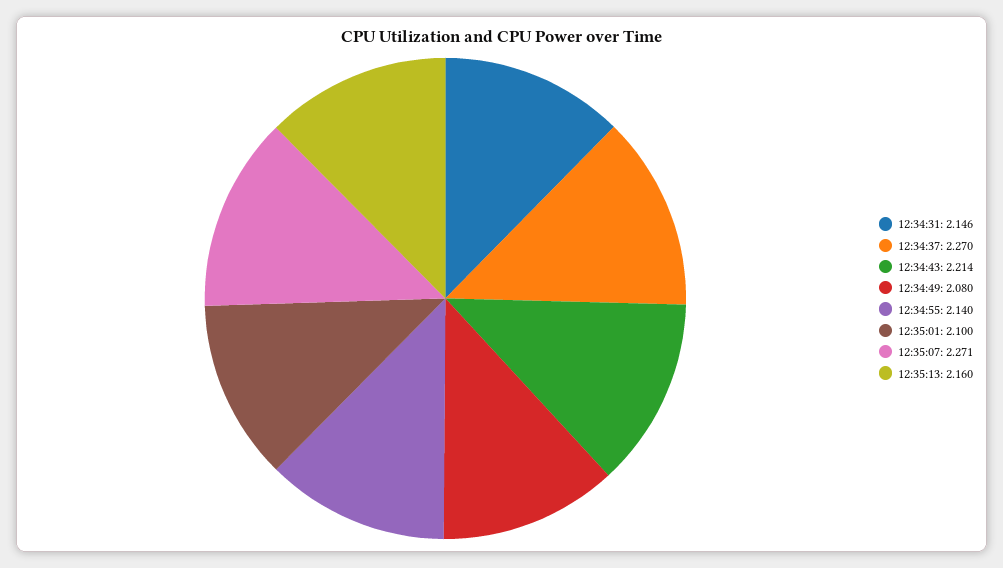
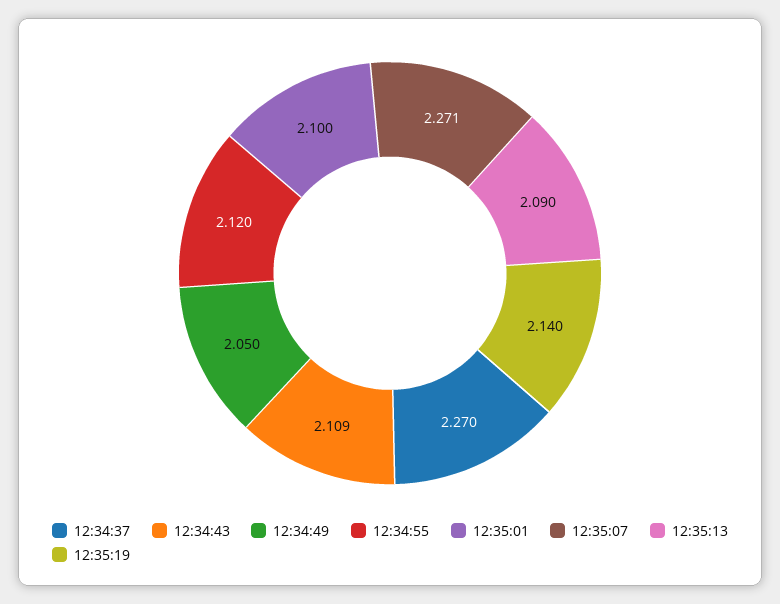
12:34:31: 2.146 -> none
12:34:43: 2.214 -> 2.109
12:34:49: 2.08 -> 2.05
12:34:55: 2.14 -> 2.12
12:35:13: 2.16 -> 2.09
12:35:19: none -> 2.14

